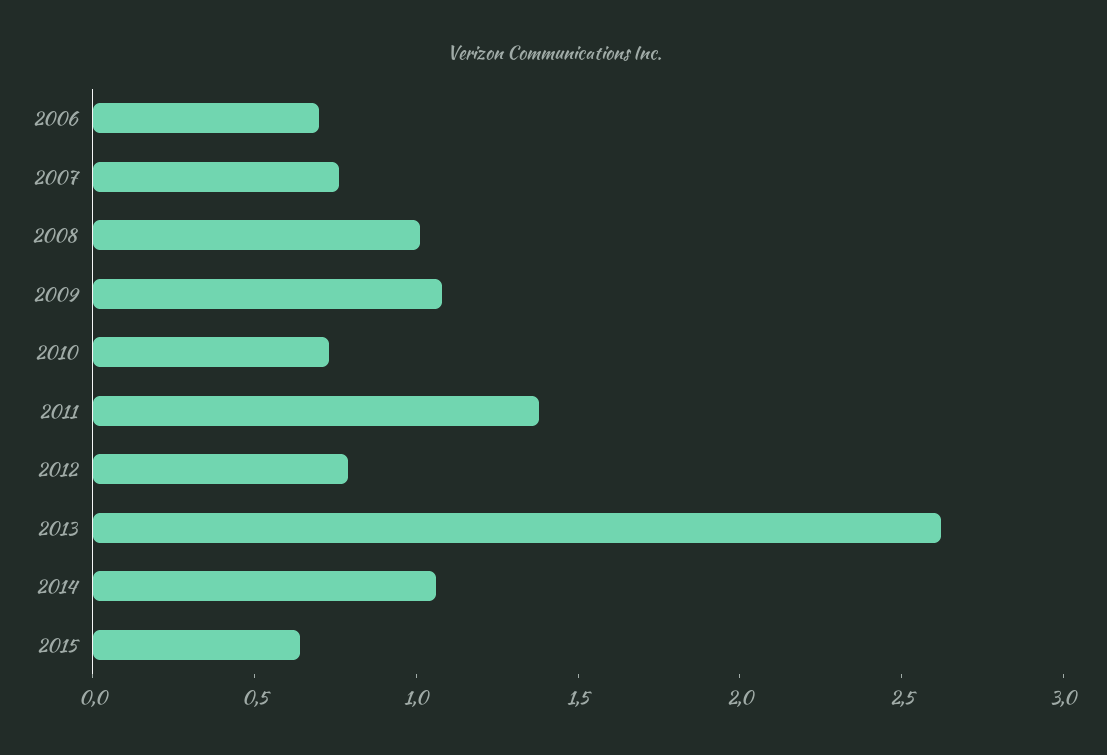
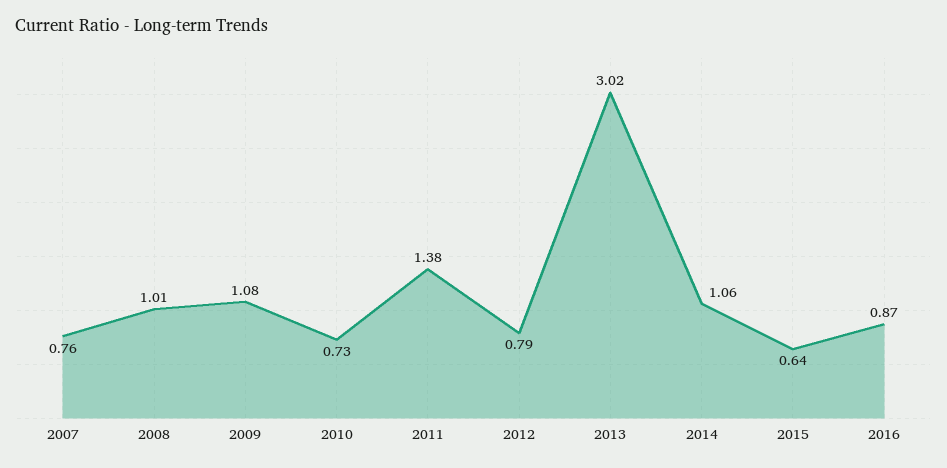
2006: 0.7 -> none
2013: 2.6 -> 3.02
2016: none -> 0.87

